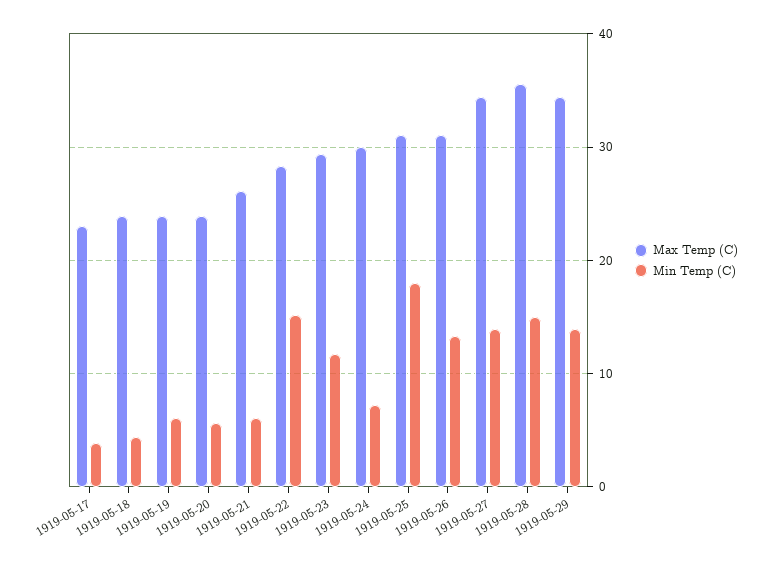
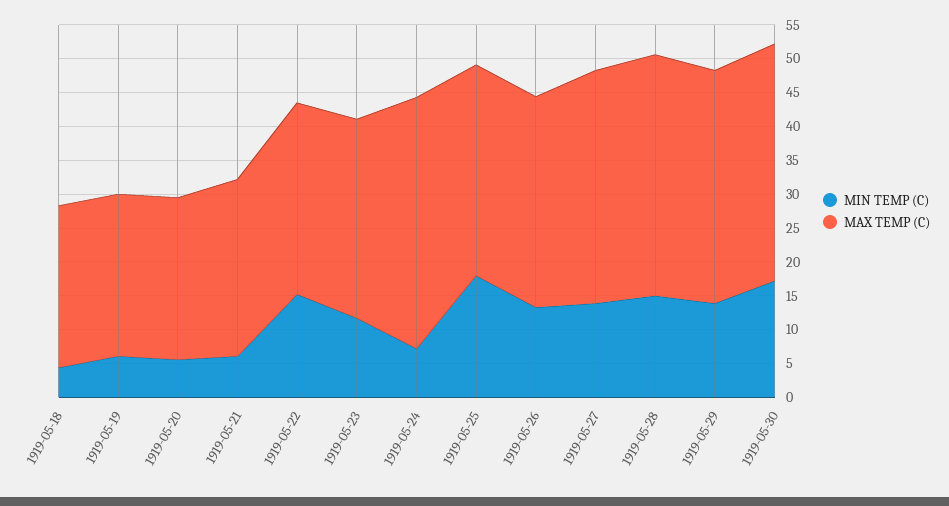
Max Temp (C), 1919-05-17: 23 -> none
Min Temp (C), 1919-05-17: 4 -> none
Max Temp (C), 1919-05-24: 30 -> 37.5
Min Temp (C), 1919-05-30: none -> 17.5
Max Temp (C), 1919-05-30: none -> 35

